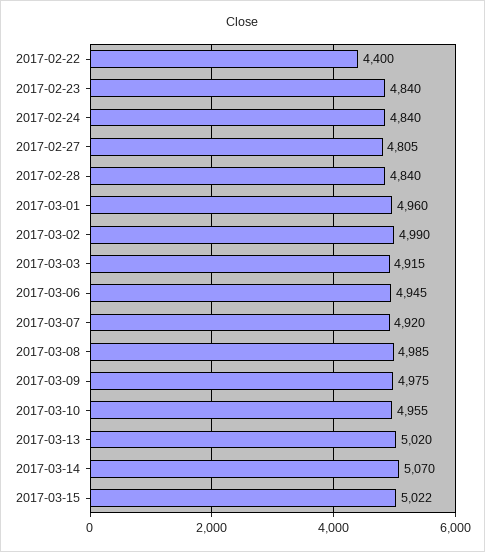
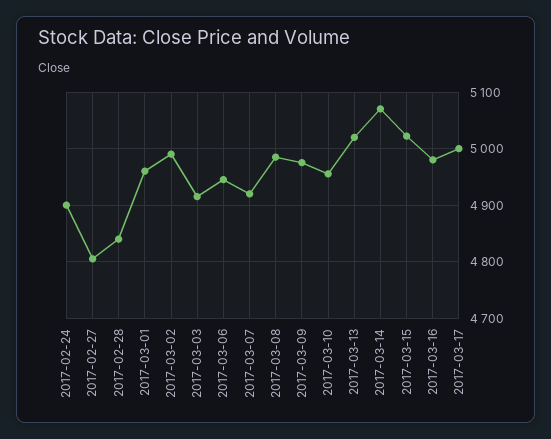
2017-02-22: 4400 -> none
2017-02-23: 4840 -> none
2017-02-24: 4840 -> 4900
2017-03-16: none -> 4980
2017-03-17: none -> 5000

